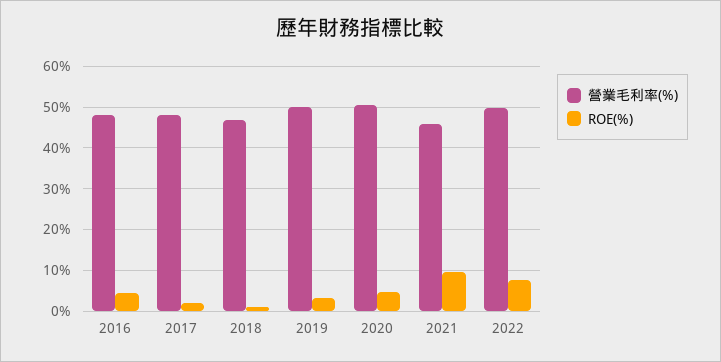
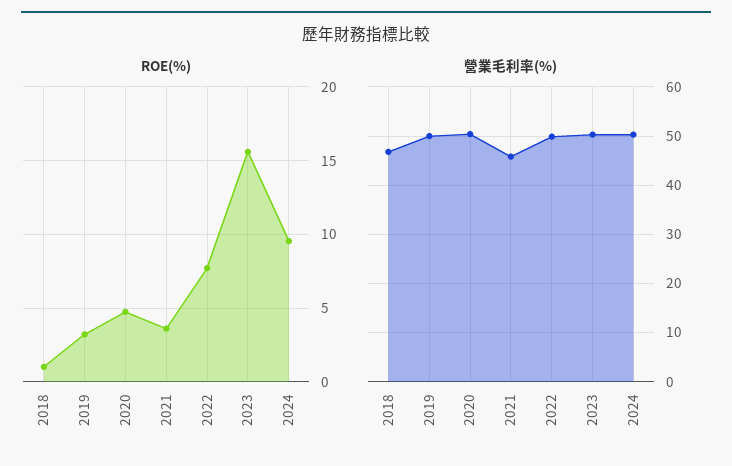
營業毛利率(%), 2016: 48 -> none
ROE(%), 2016: 4 -> none
營業毛利率(%), 2017: 48 -> none
ROE(%), 2017: 2 -> none
ROE(%), 2021: 10 -> 3.5
ROE(%), 2023: none -> 15.5
ROE(%), 2024: none -> 9.5
營業毛利率(%), 2023: none -> 50
營業毛利率(%), 2024: none -> 50

